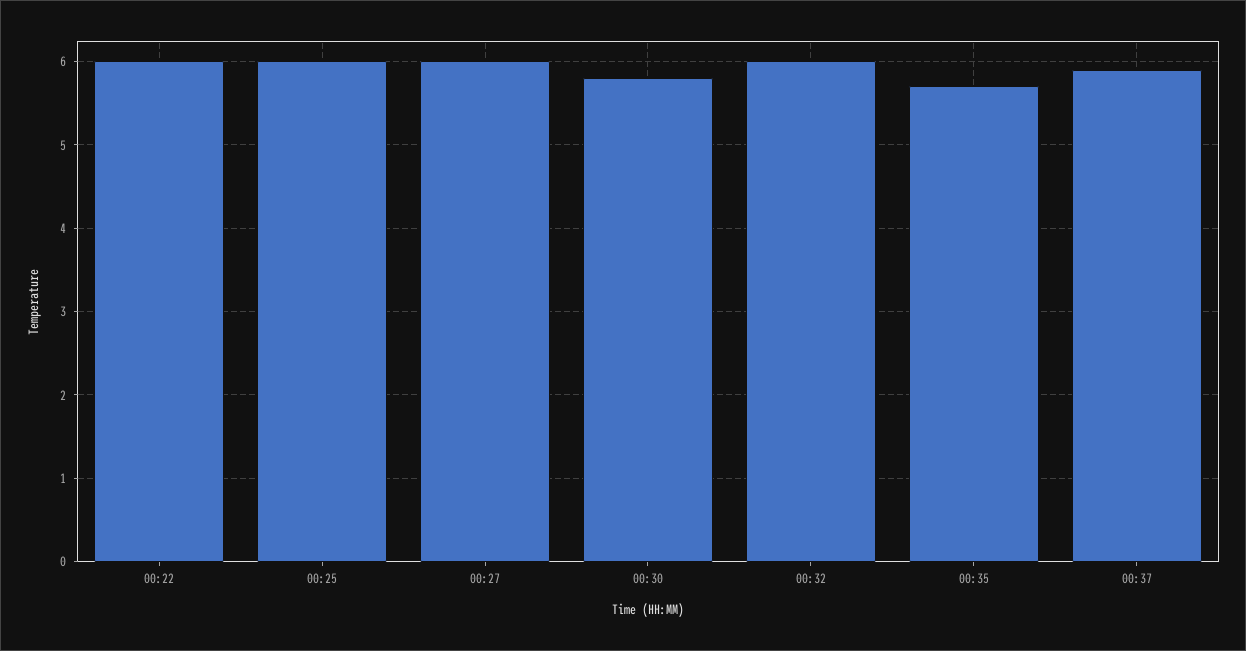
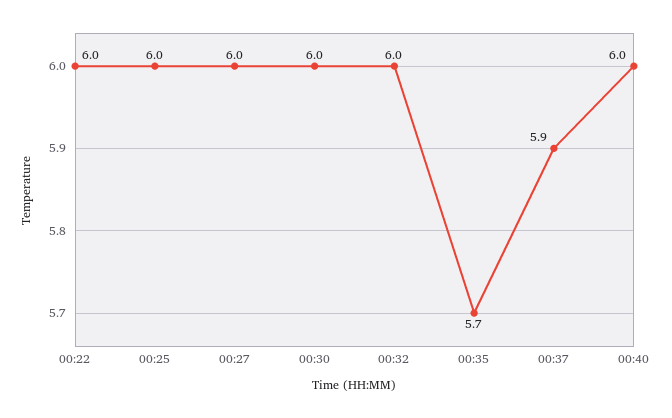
00:30: 5.8 -> 6
00:40: none -> 6

